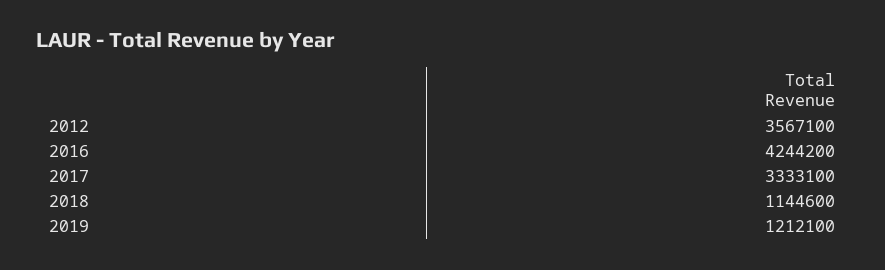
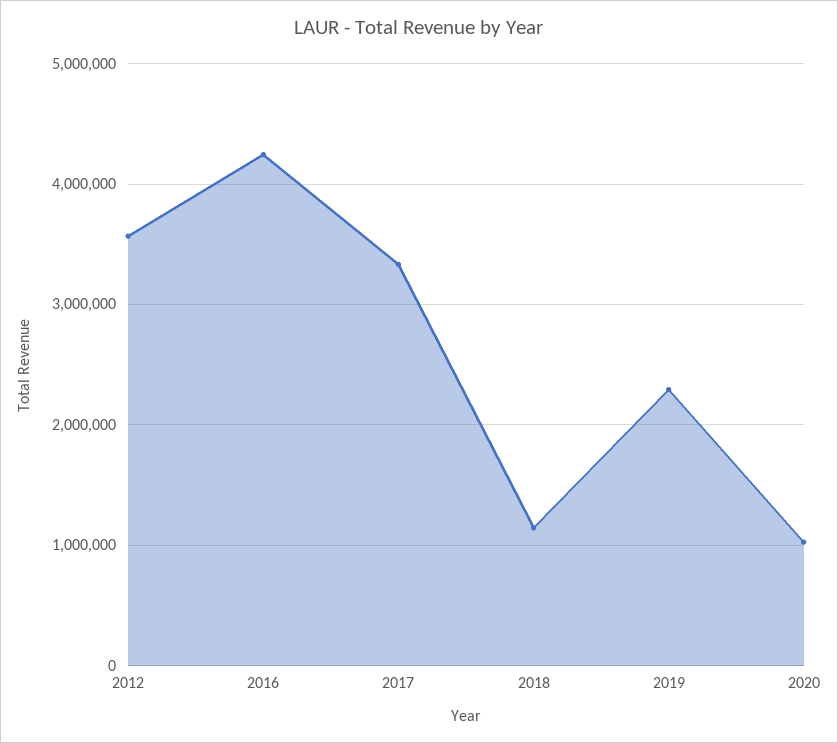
2019: 1212100 -> 2300000
2020: none -> 1000000

